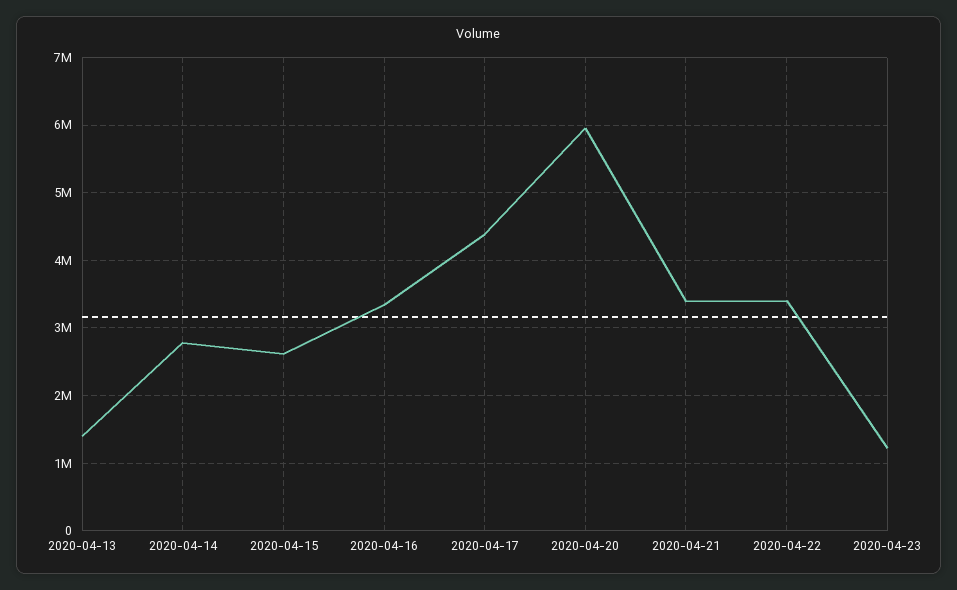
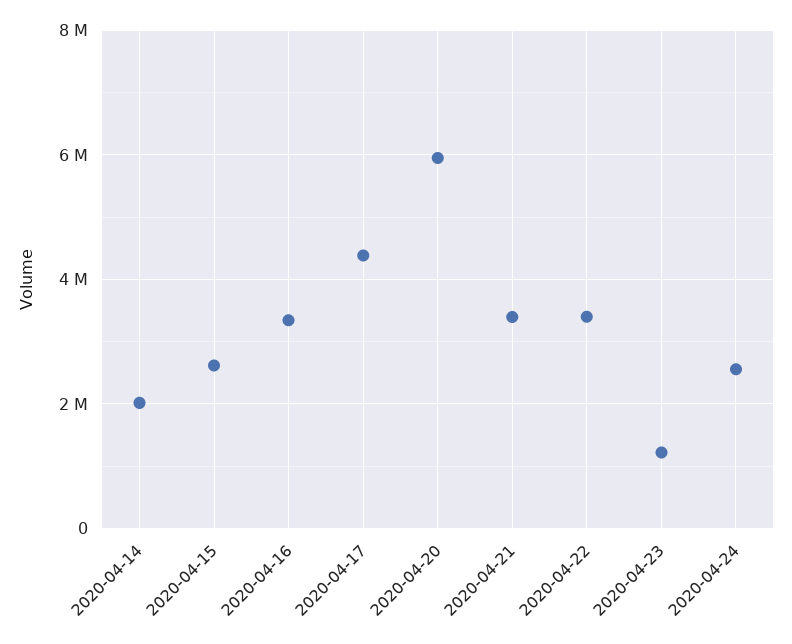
2020-04-13: 1400000 -> none
2020-04-14: 2800000 -> 2000000
2020-04-24: none -> 2600000

